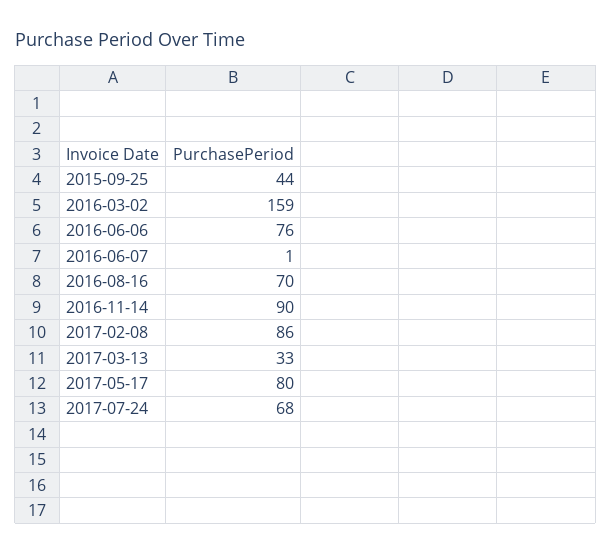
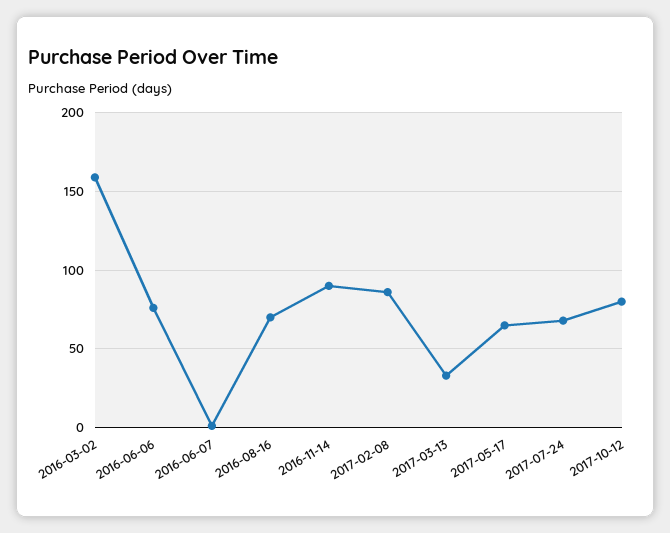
2015-09-25: 44 -> none
2017-05-17: 80 -> 65
2017-10-12: none -> 80

